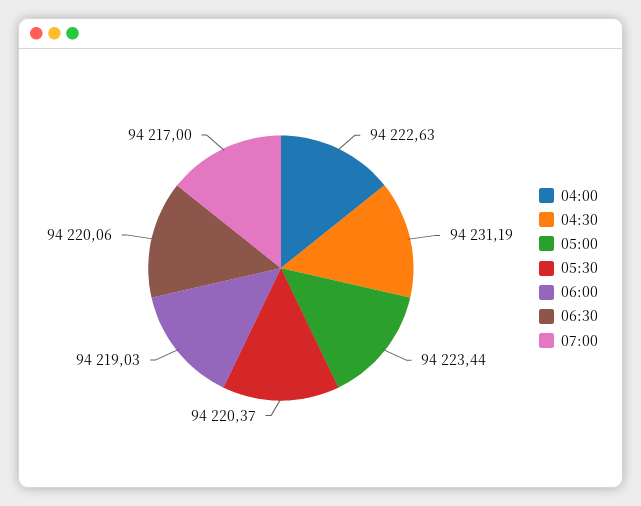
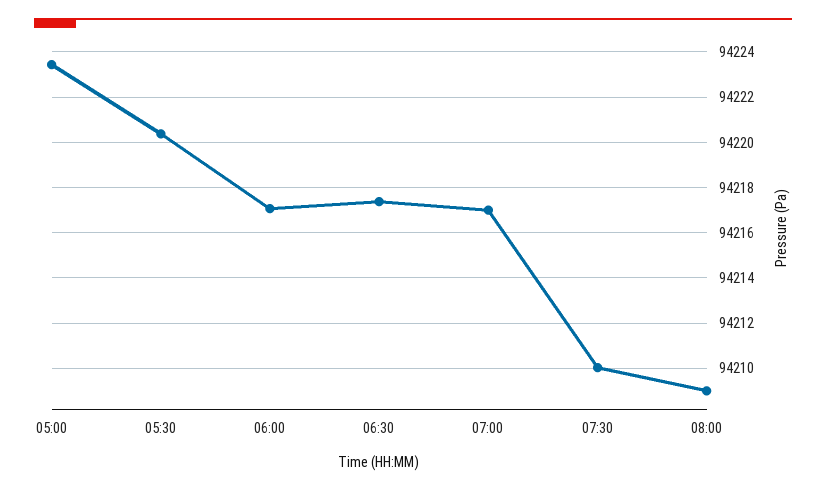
04:00: 94222.63 -> none
04:30: 94231.19 -> none
06:00: 94219.03 -> 94217
06:30: 94220.06 -> 94217.5
07:30: none -> 94210
08:00: none -> 94209

